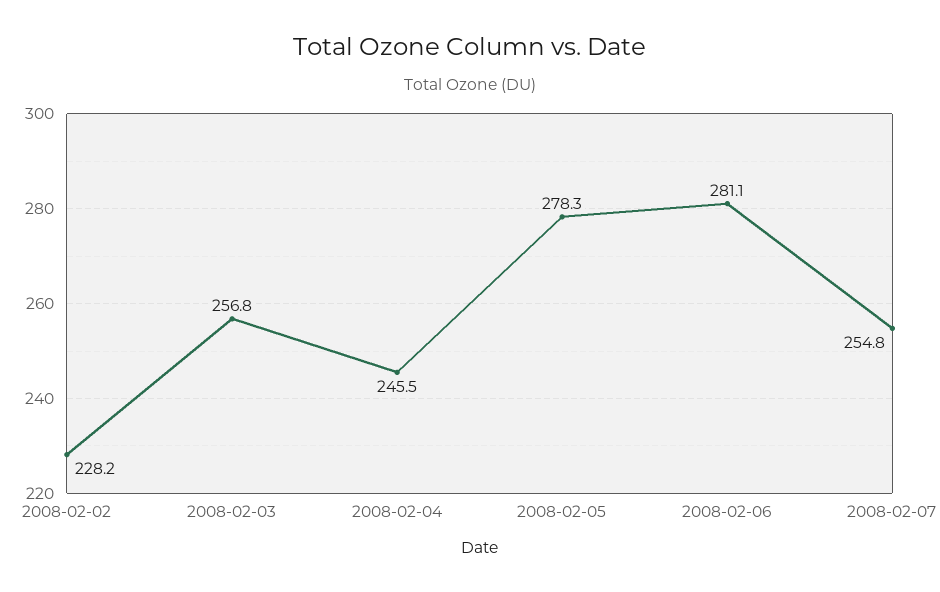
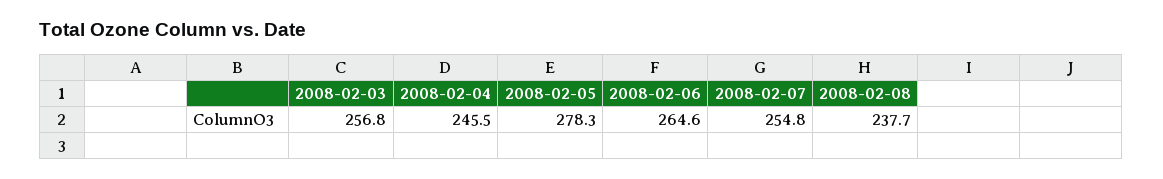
2008-02-02: 228.2 -> none
2008-02-06: 281.1 -> 264.6
2008-02-08: none -> 237.7

